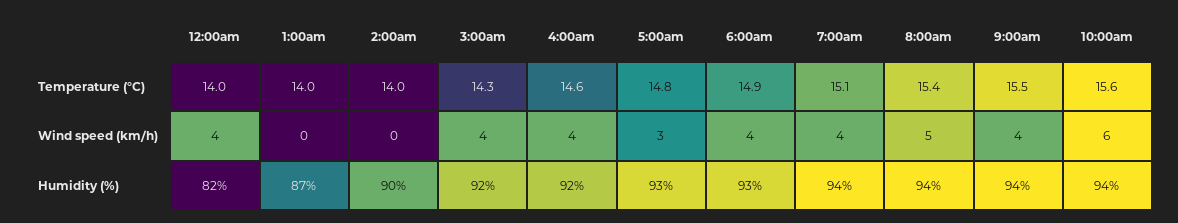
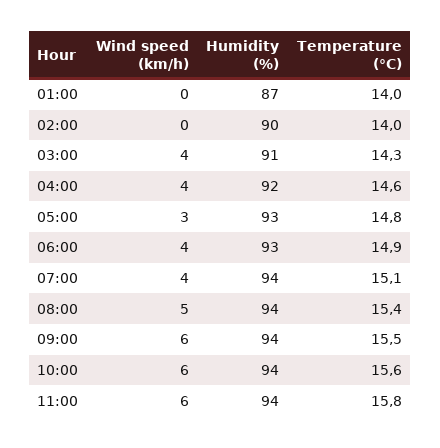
12:00am, Temperature (°C): 14 -> none
12:00am, Wind speed (km/h): 4 -> none
9:00am, Wind speed (km/h): 4 -> 6
12:00am, Humidity (%): 82 -> none
3:00am, Humidity (%): 92 -> 91
11:00, Wind speed (km/h): none -> 6
11:00, Humidity (%): none -> 94
11:00, Temperature (°C): none -> 15.8

